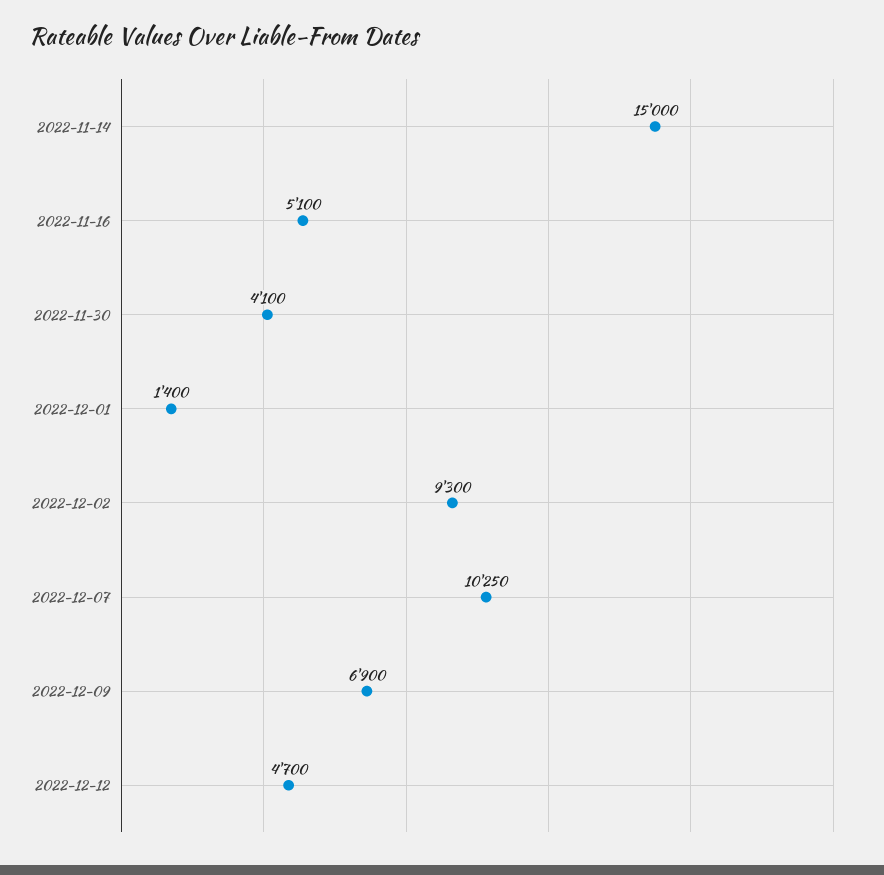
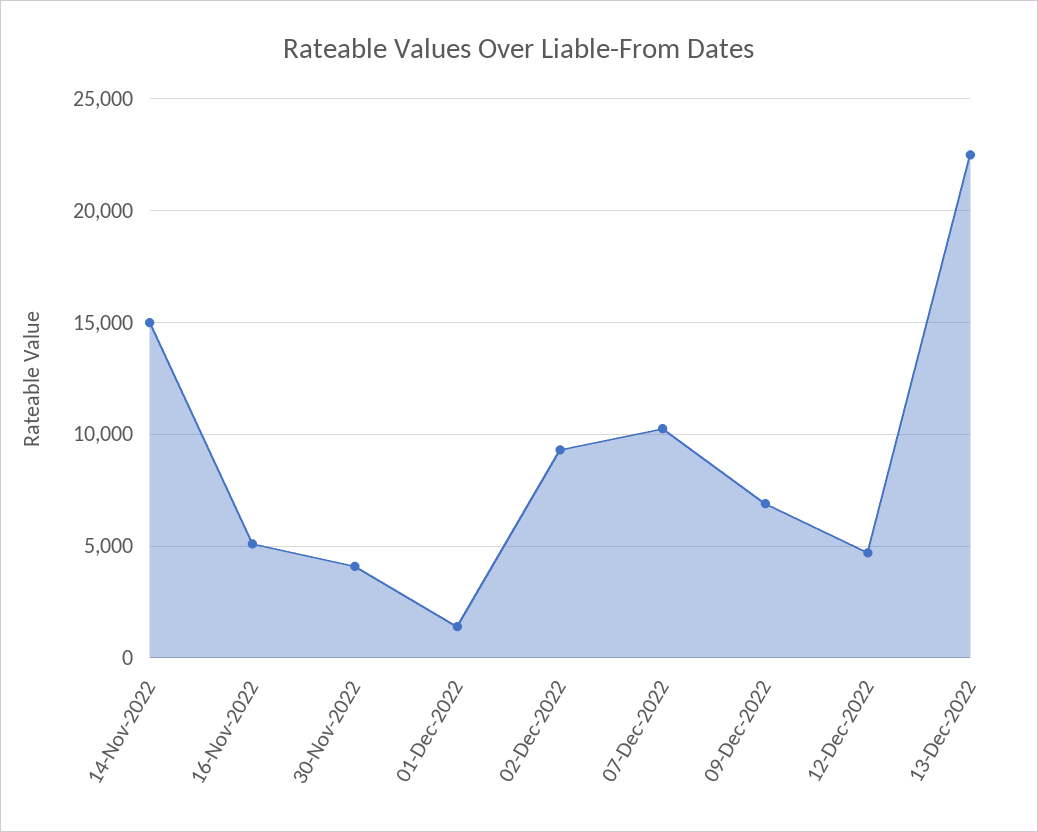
13-Dec-2022: none -> 22500

